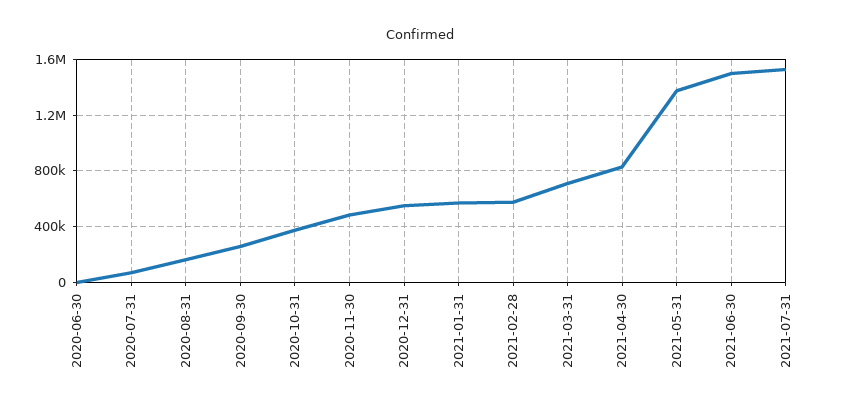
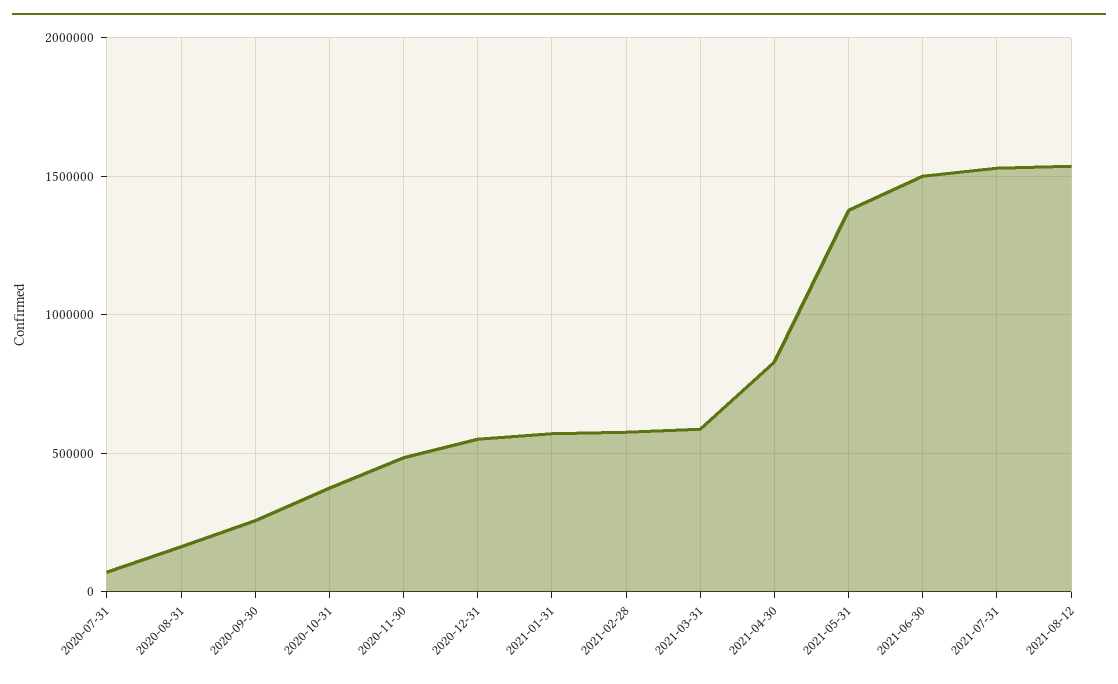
2020-06-30: 0 -> none
2021-03-31: 700000 -> 600000
2021-08-12: none -> 1550000

